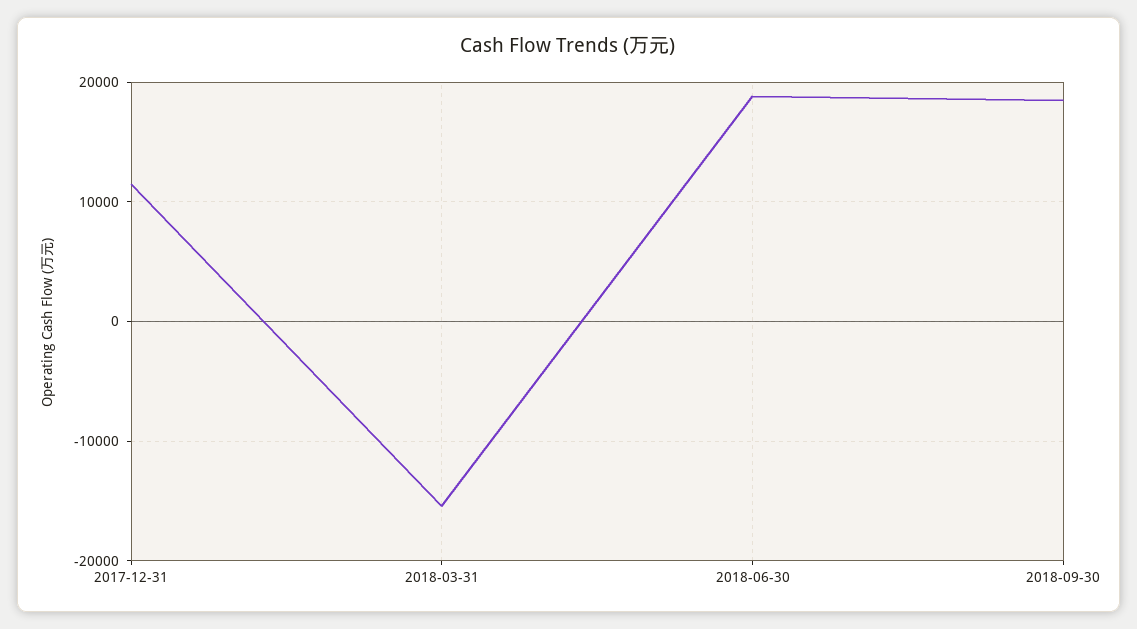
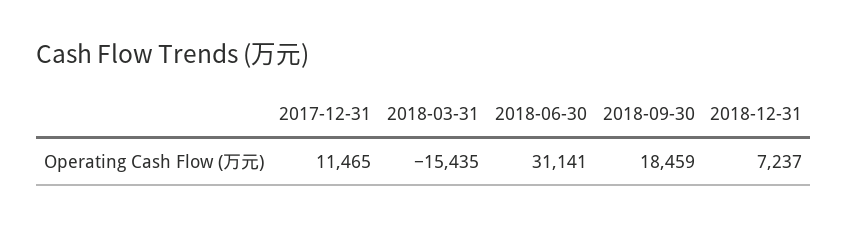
2018-06-30: 19000 -> 31141
2018-12-31: none -> 7237

